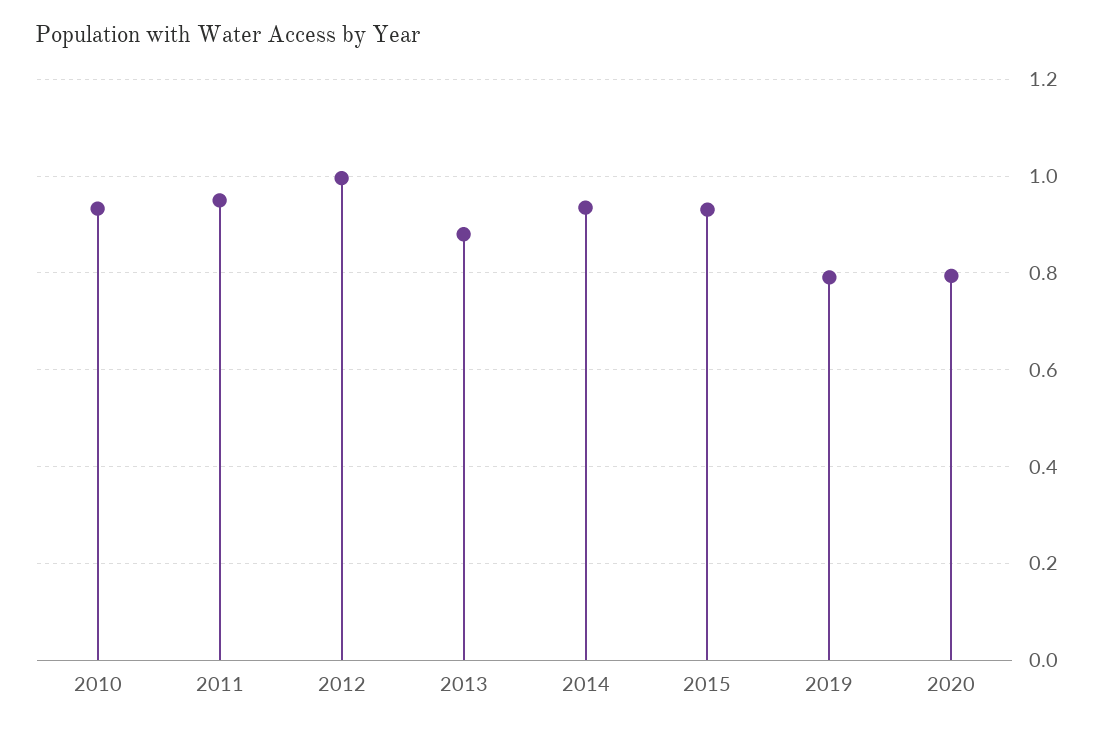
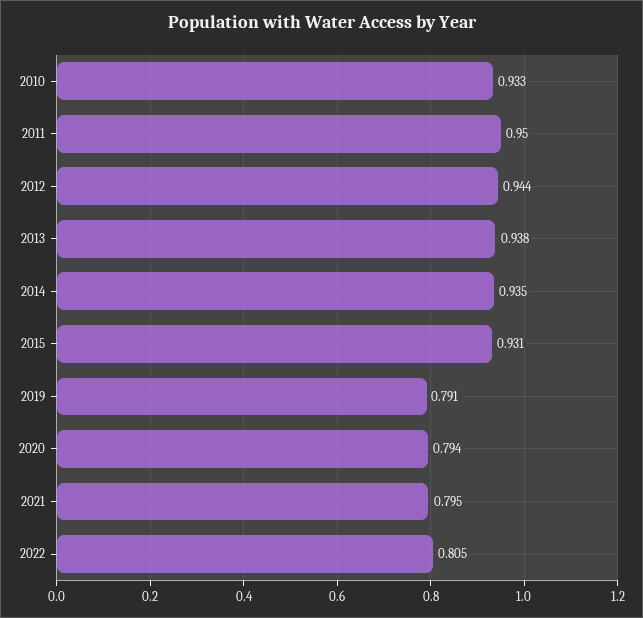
2012: 1 -> 0.944
2013: 0.88 -> 0.938
2021: none -> 0.795
2022: none -> 0.805

